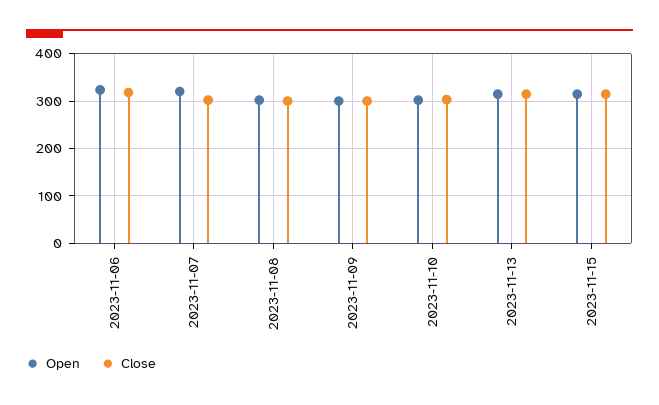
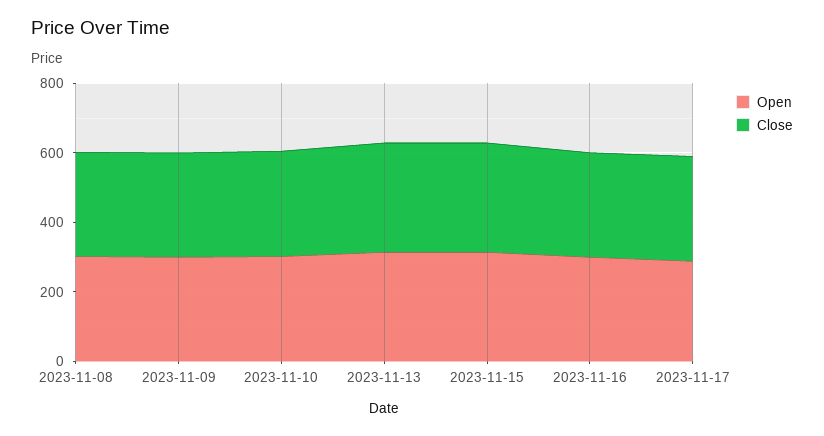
Open, 2023-11-06: 320 -> none
Close, 2023-11-06: 320 -> none
Open, 2023-11-07: 320 -> none
Close, 2023-11-07: 300 -> none
Open, 2023-11-16: none -> 300
Close, 2023-11-16: none -> 300
Open, 2023-11-17: none -> 300
Close, 2023-11-17: none -> 300

